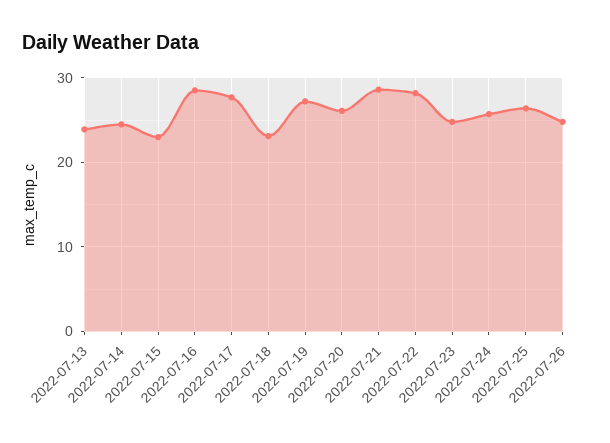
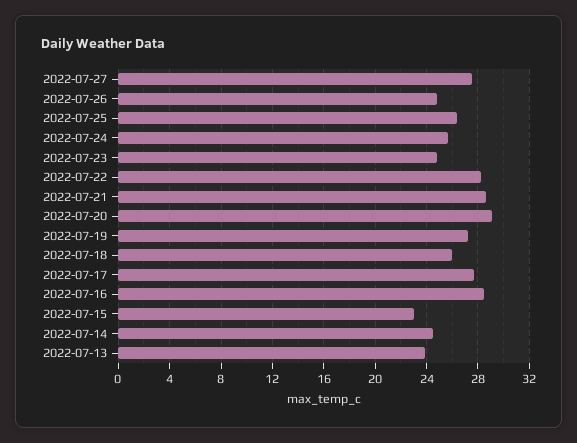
2022-07-18: 23 -> 26
2022-07-20: 26 -> 29
2022-07-27: none -> 27.5

